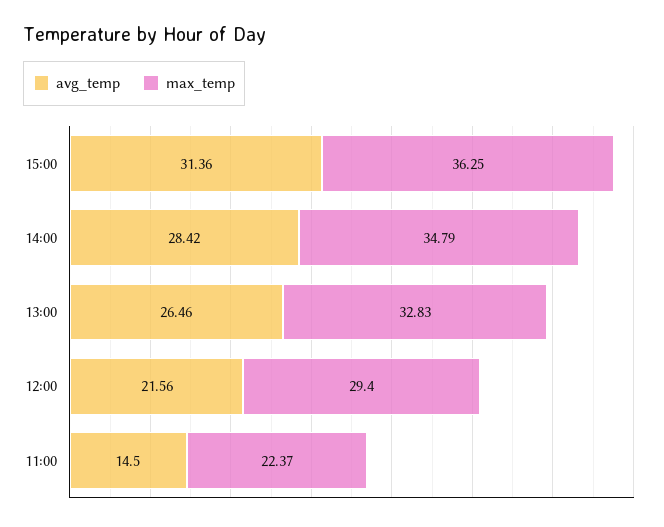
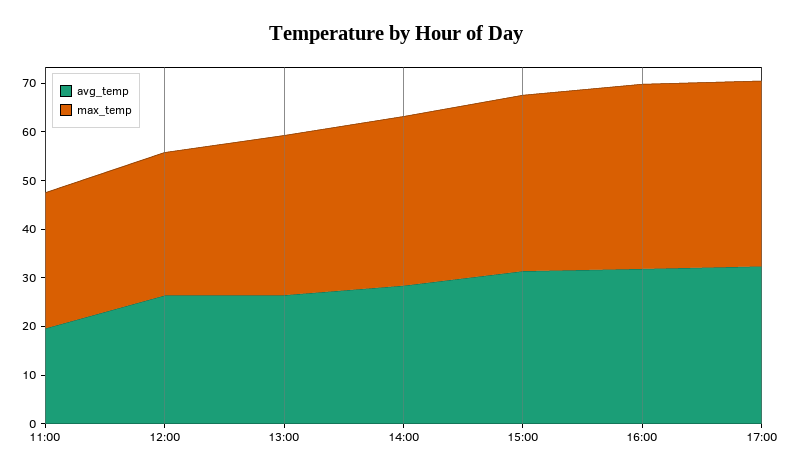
avg_temp, 12:00: 21.56 -> 26
avg_temp, 11:00: 14.5 -> 20
max_temp, 11:00: 22.37 -> 28
avg_temp, 16:00: none -> 32
max_temp, 16:00: none -> 38
avg_temp, 17:00: none -> 32
max_temp, 17:00: none -> 38

